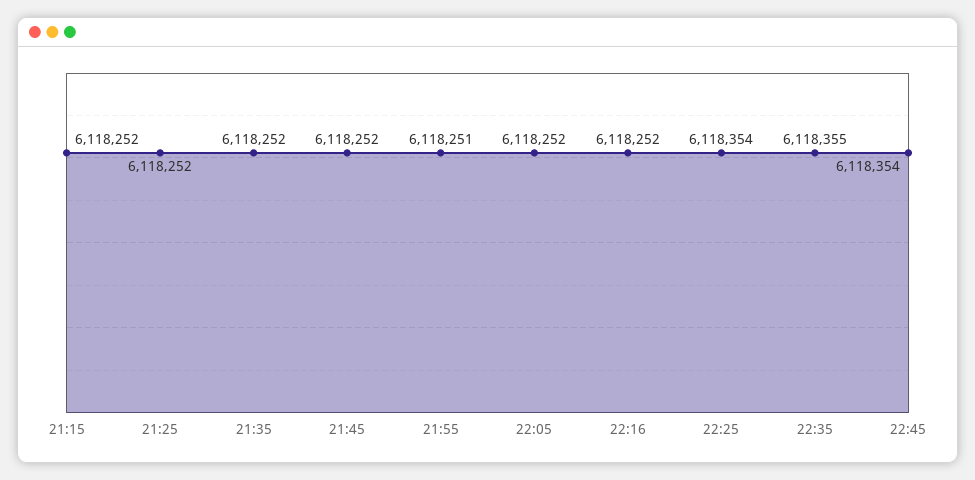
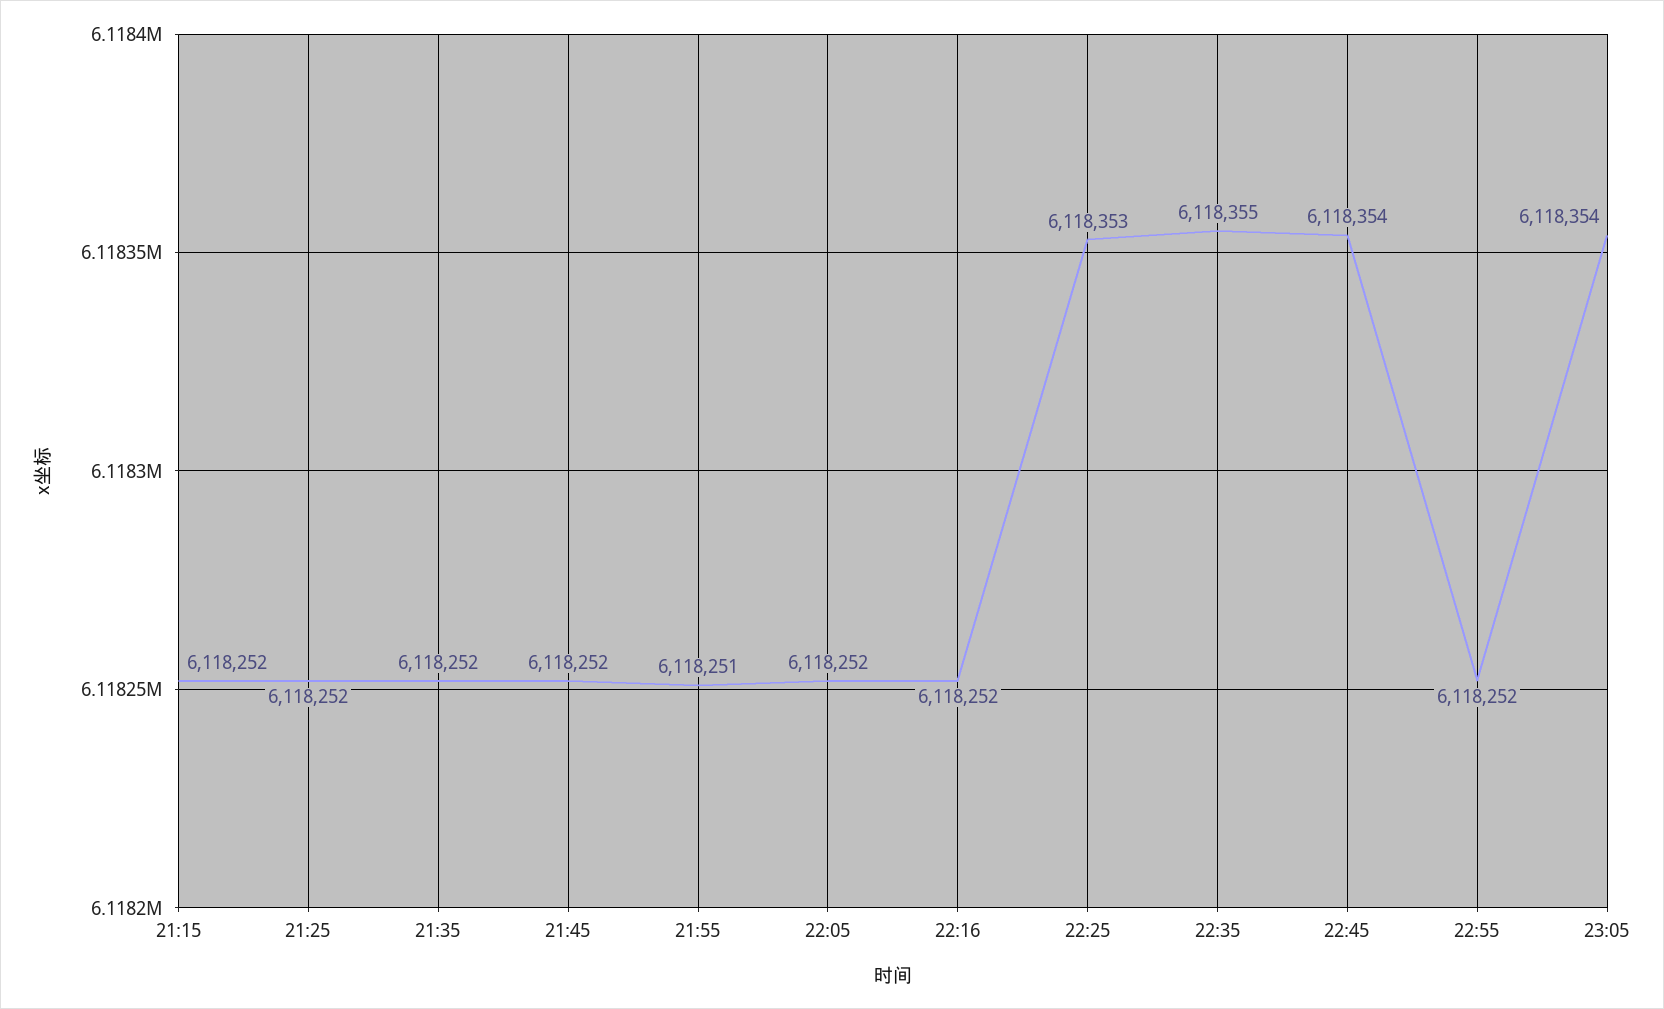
22:25: 6118354 -> 6118353
22:55: none -> 6118252
23:05: none -> 6118354

